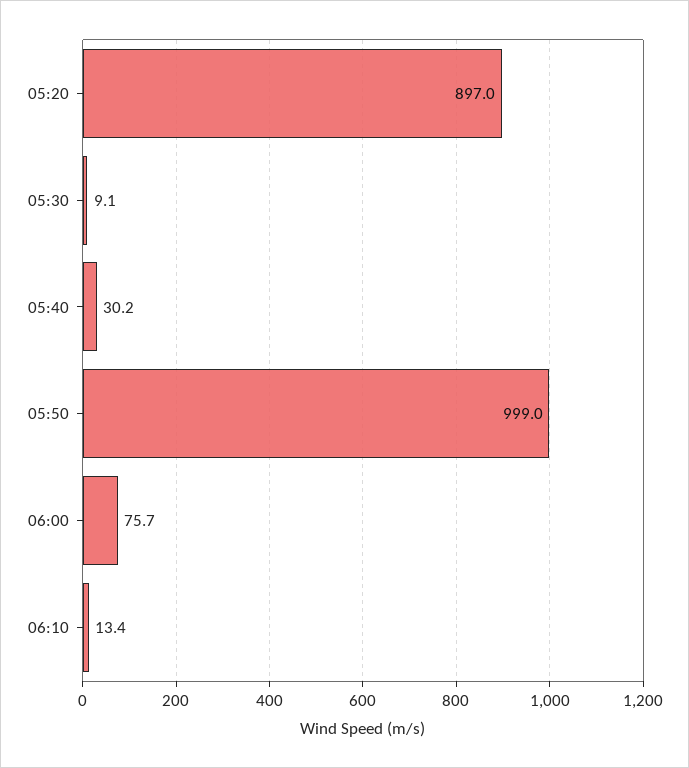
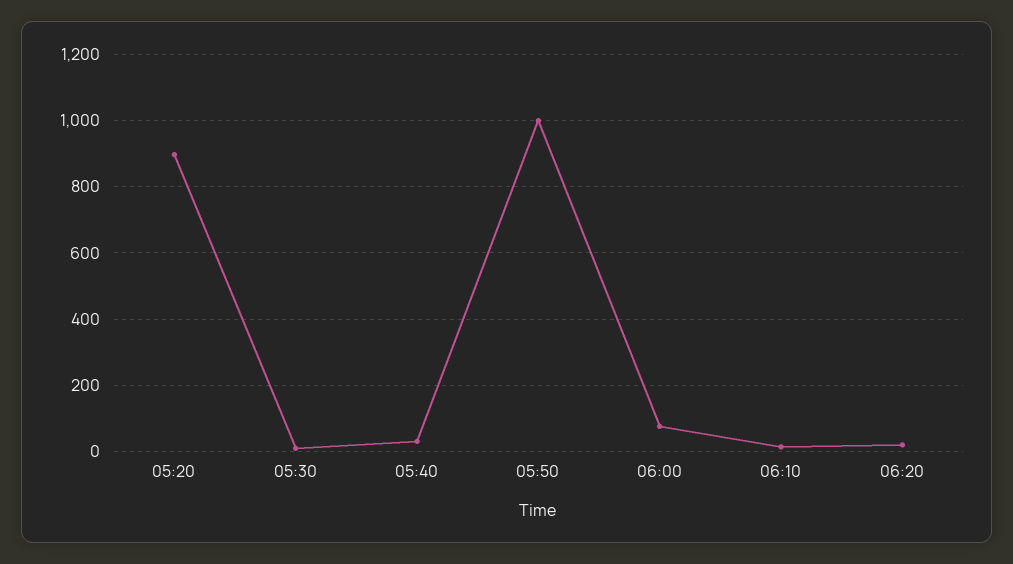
06:20: none -> 20

